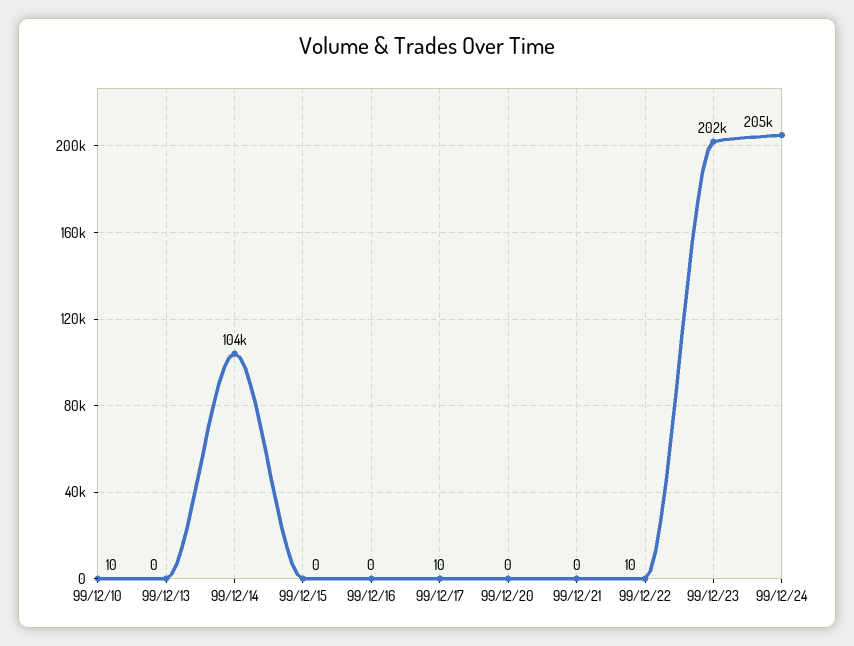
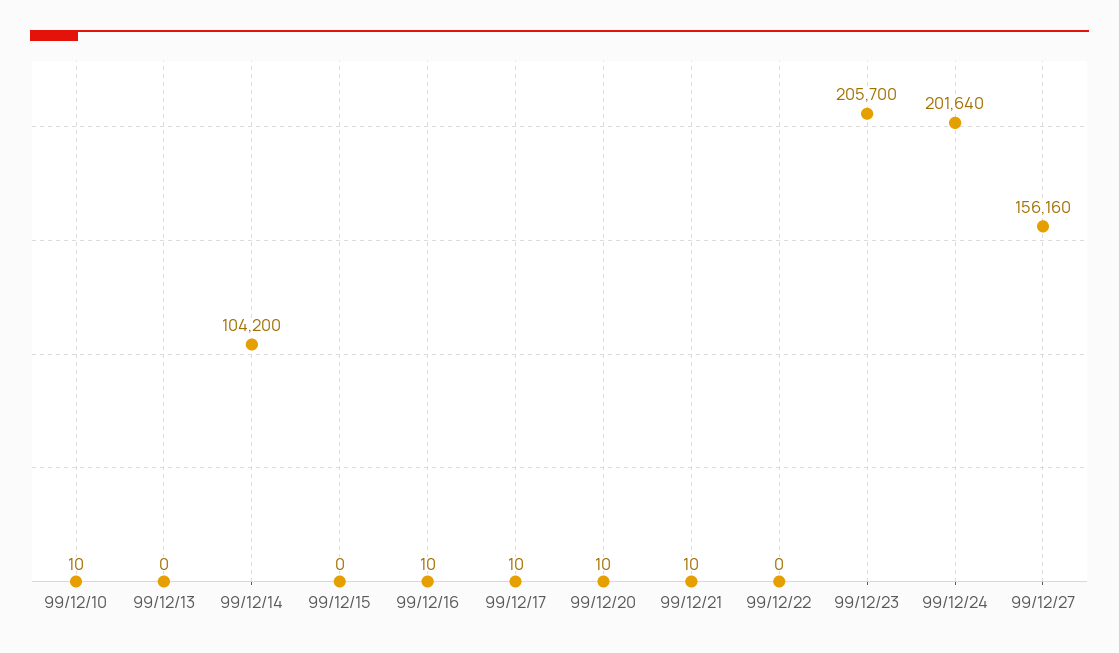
99/12/16: 0 -> 10
99/12/20: 0 -> 10
99/12/21: 0 -> 10
99/12/22: 10 -> 0
99/12/23: 202000 -> 205700
99/12/24: 205000 -> 201640
99/12/27: none -> 156160

